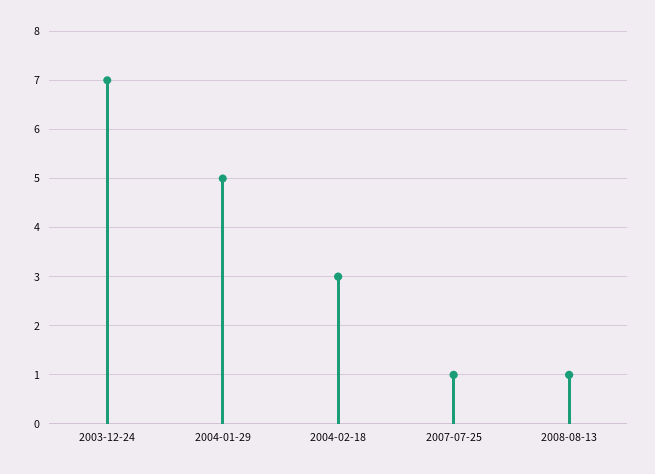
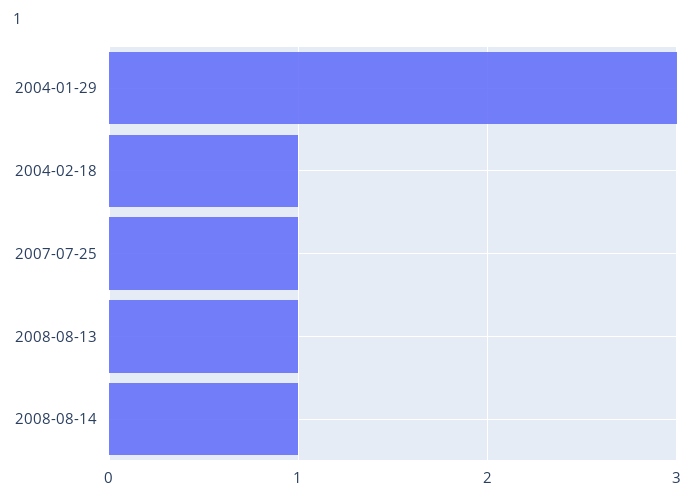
2003-12-24: 7 -> none
2004-01-29: 5 -> 3
2004-02-18: 3 -> 1
2008-08-14: none -> 1

